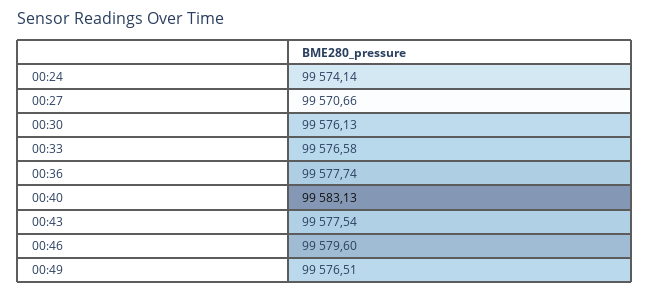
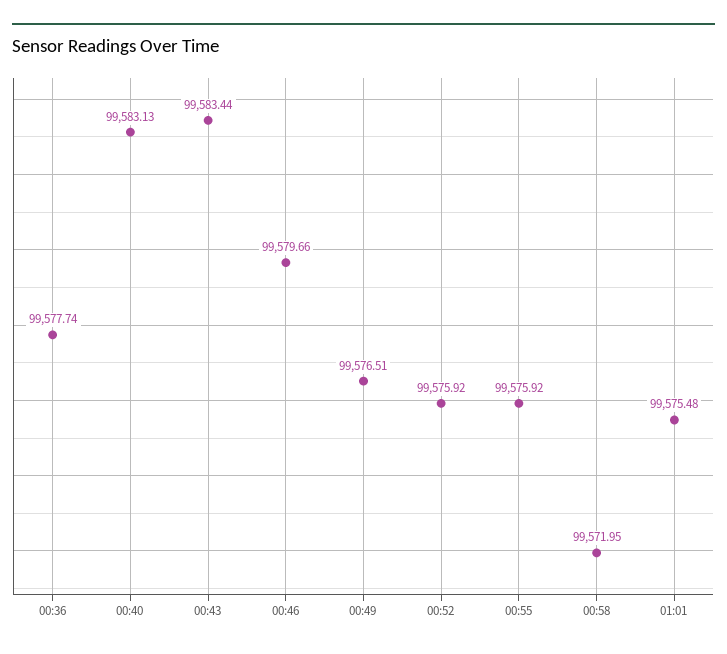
00:24: 99574.14 -> none
00:27: 99570.66 -> none
00:30: 99576.13 -> none
00:33: 99576.58 -> none
00:43: 99577.54 -> 99583.44
00:46: 99579.6 -> 99579.66
00:52: none -> 99575.92
00:55: none -> 99575.92
00:58: none -> 99571.95
01:01: none -> 99575.48

